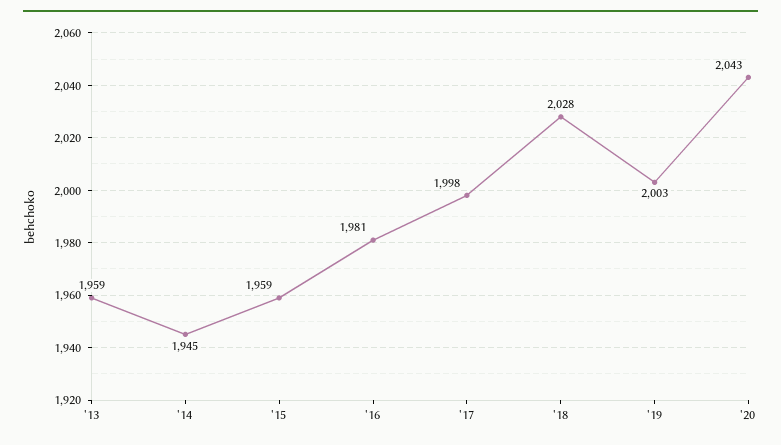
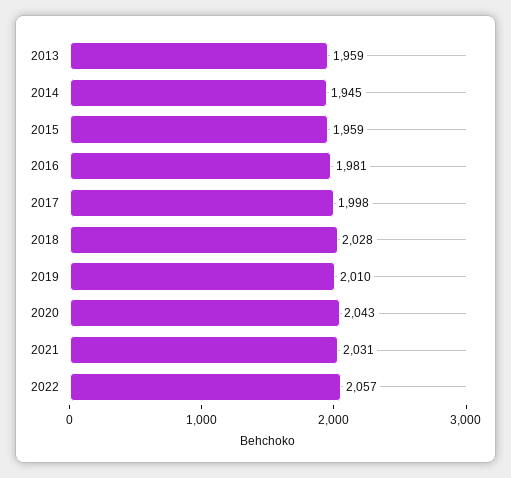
'19: 2003 -> 2010
2021: none -> 2031
2022: none -> 2057

